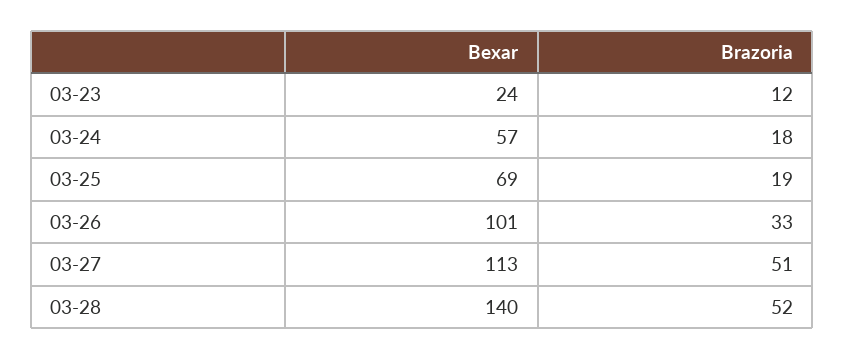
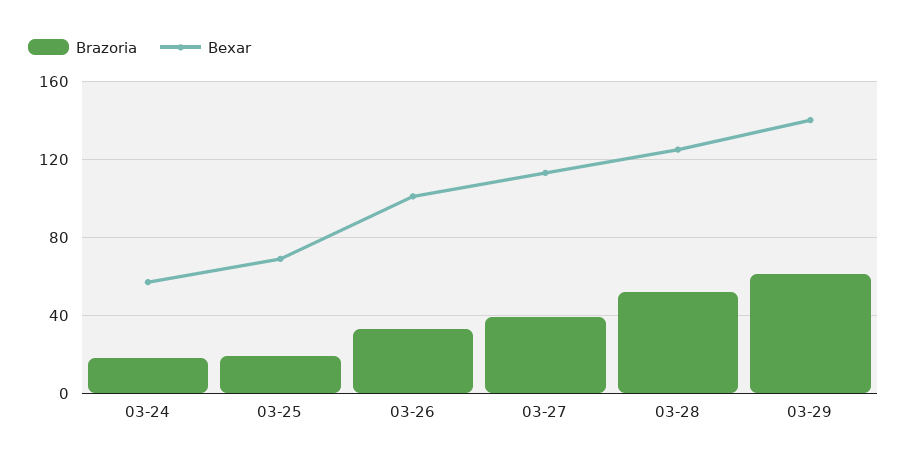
Bexar, 03-23: 24 -> none
Brazoria, 03-23: 12 -> none
Brazoria, 03-27: 51 -> 40
Bexar, 03-28: 140 -> 125
Brazoria, 03-29: none -> 60
Bexar, 03-29: none -> 140

